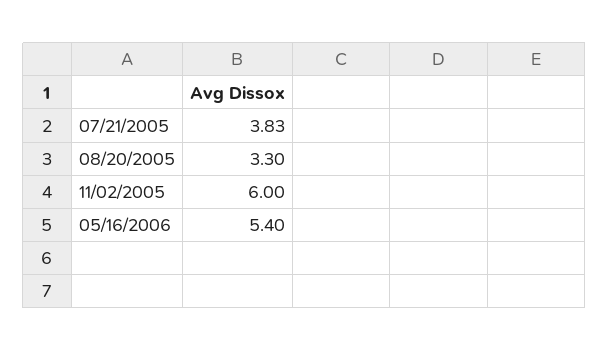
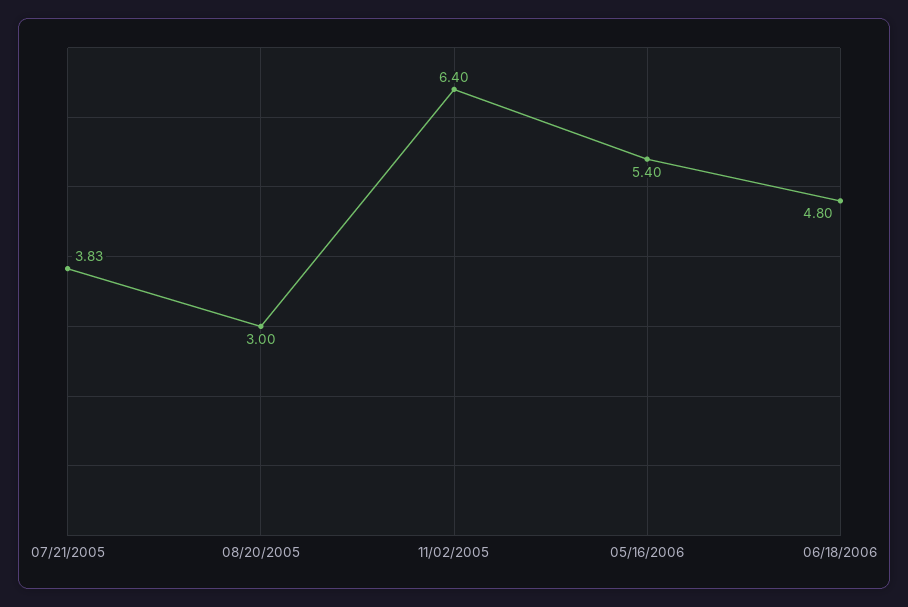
08/20/2005: 3.3 -> 3
11/02/2005: 6 -> 6.4
06/18/2006: none -> 4.8

